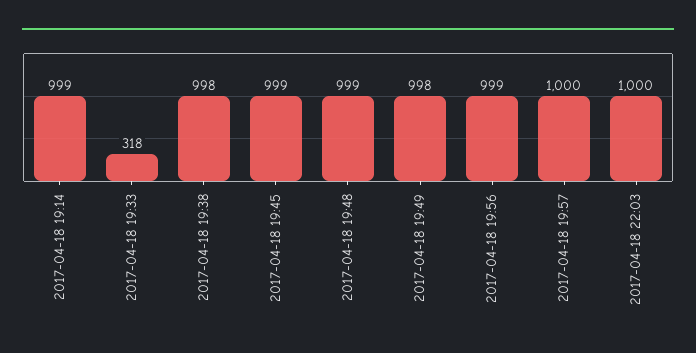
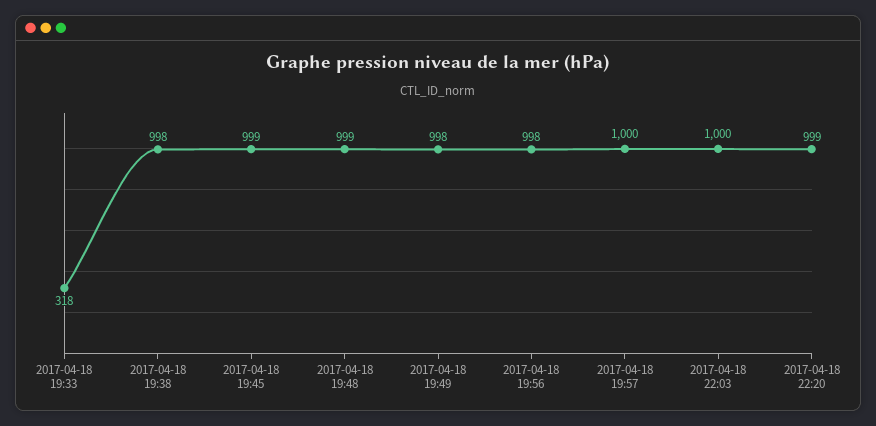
2017-04-18 19:14: 999 -> none
2017-04-18 19:56: 999 -> 998
2017-04-18 22:20: none -> 999

